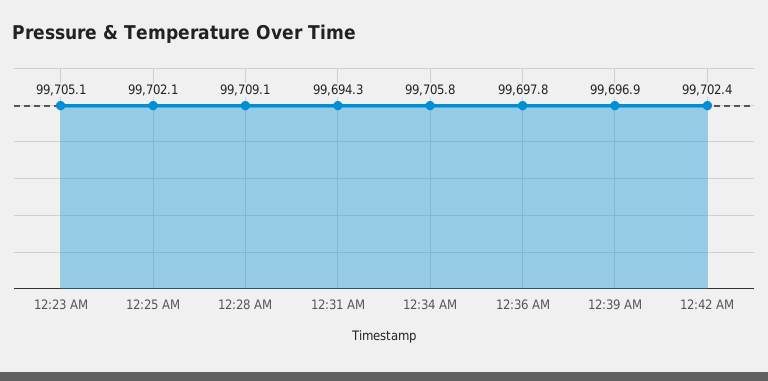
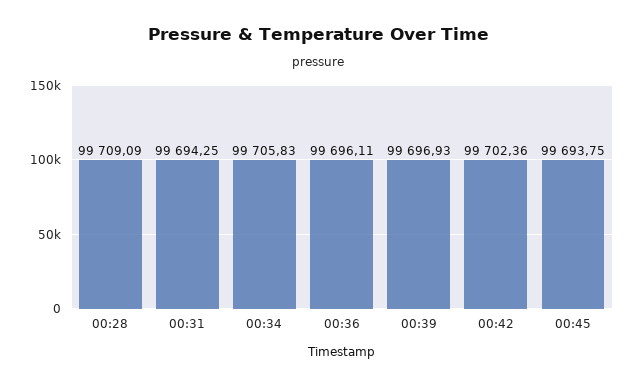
12:23 AM: 99705.1 -> none
12:25 AM: 99702.1 -> none
12:36 AM: 99697.8 -> 99696.11
00:45: none -> 99693.75

